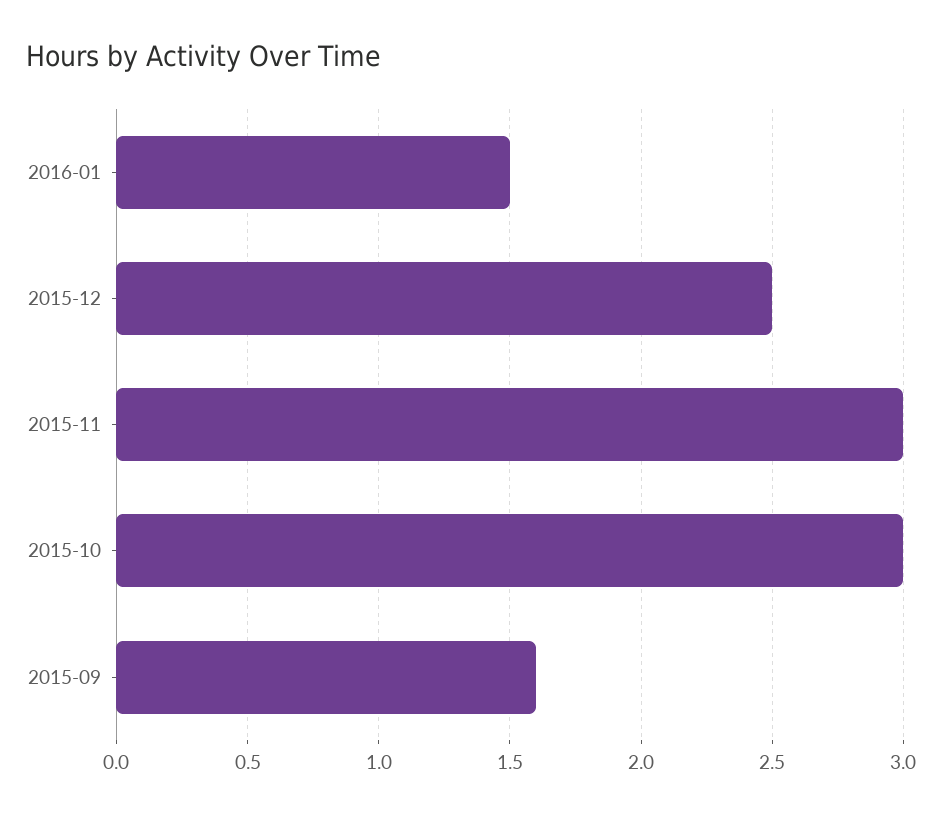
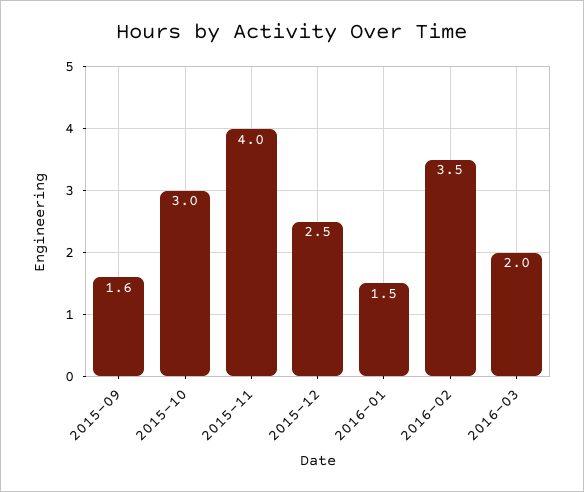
2015-11: 3 -> 4
2016-02: none -> 3.5
2016-03: none -> 2

